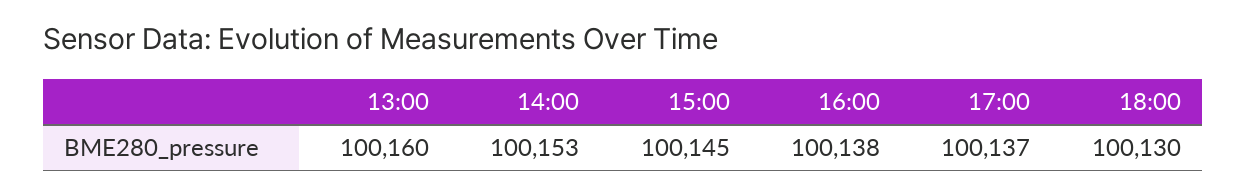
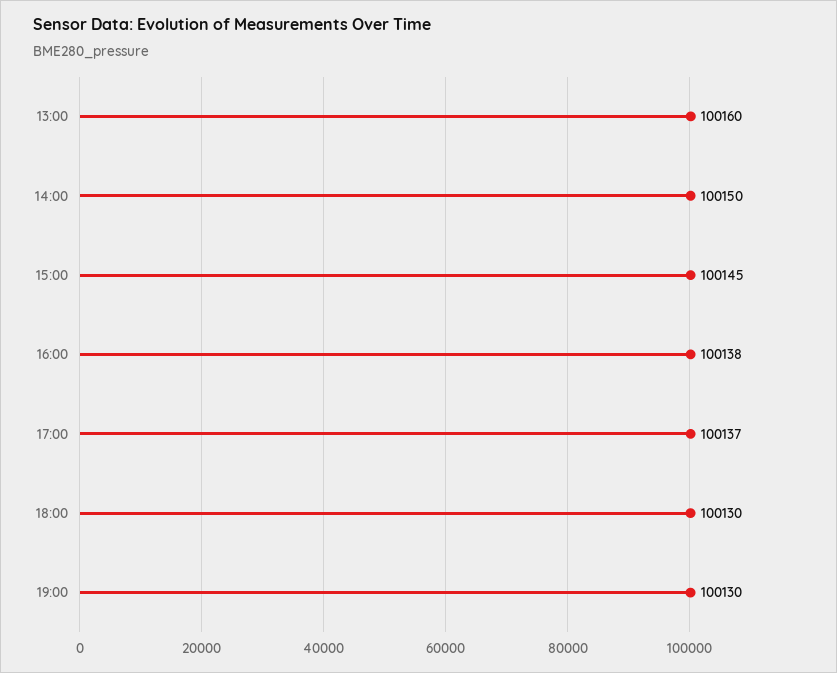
14:00: 100153 -> 100150
19:00: none -> 100130

